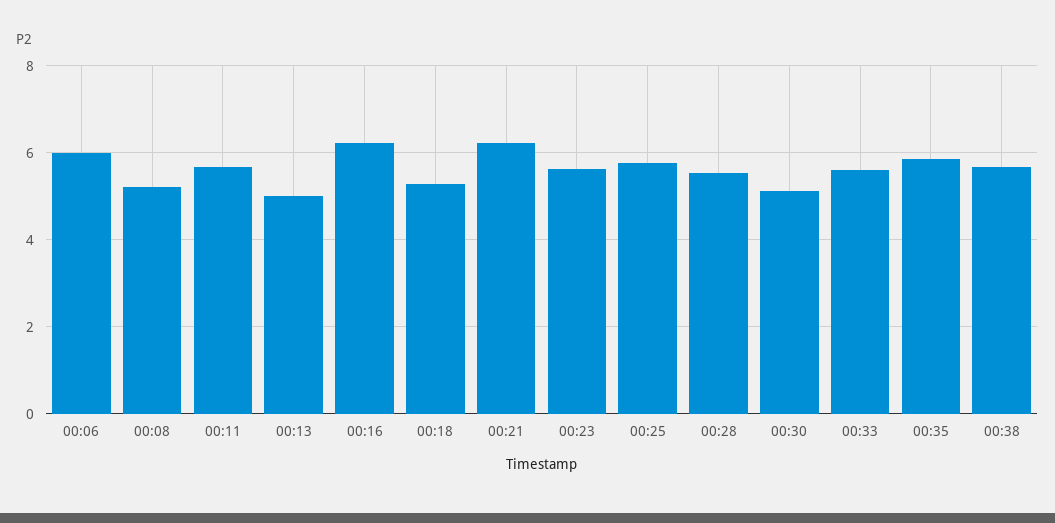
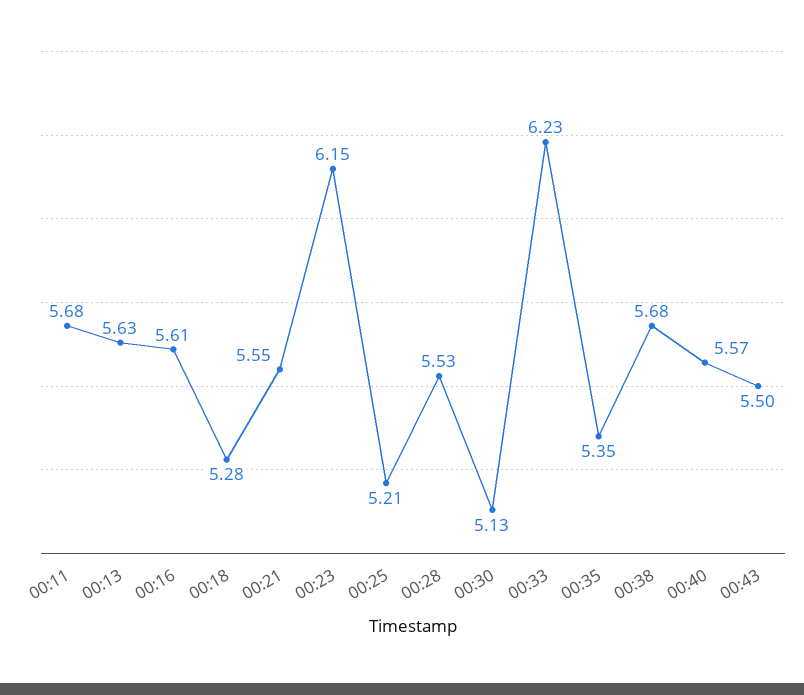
00:06: 6 -> none
00:08: 5.2 -> none
00:13: 5 -> 5.63
00:16: 6.2 -> 5.61
00:21: 6.2 -> 5.55
00:23: 5.6 -> 6.15
00:25: 5.8 -> 5.21
00:33: 5.6 -> 6.23
00:35: 5.8 -> 5.35
00:40: none -> 5.57
00:43: none -> 5.5

